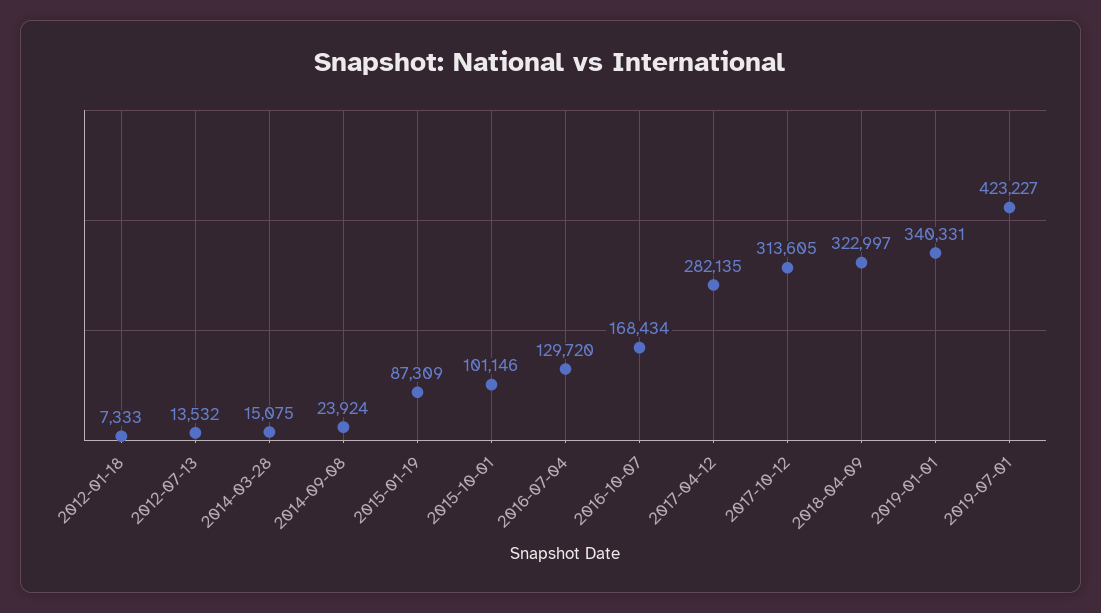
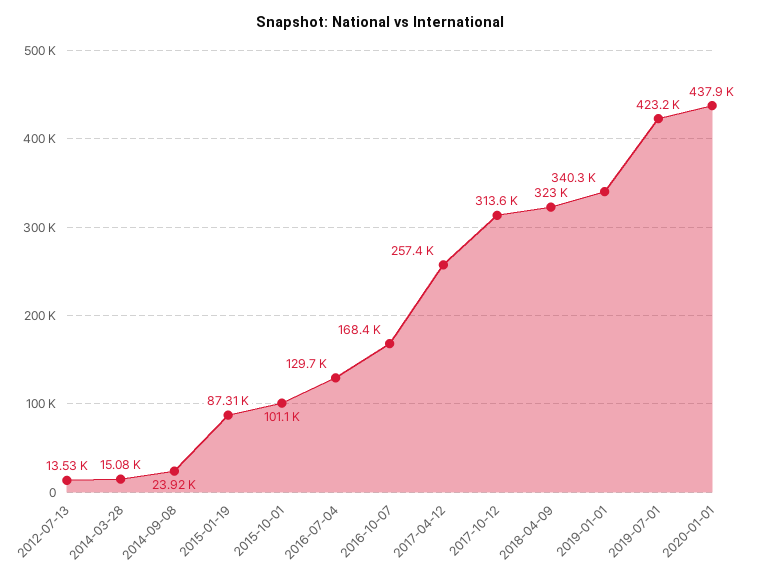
2012-01-18: 7333 -> none
2017-04-12: 282135 -> 257400
2020-01-01: none -> 437900

